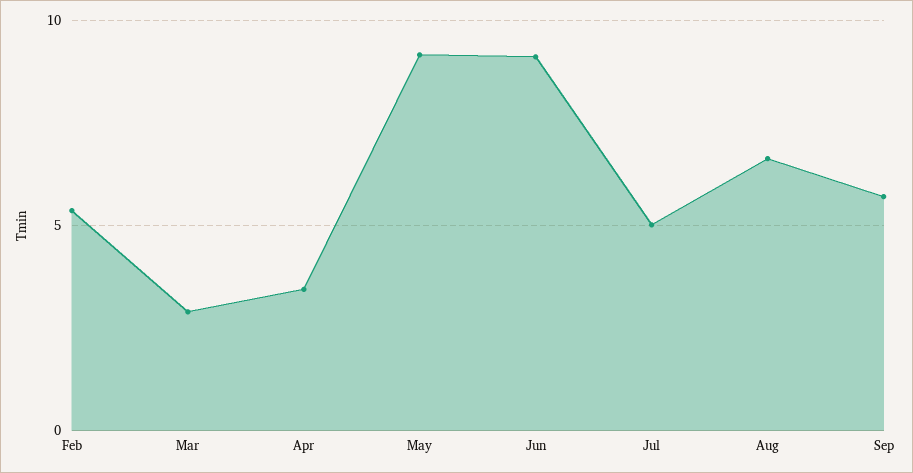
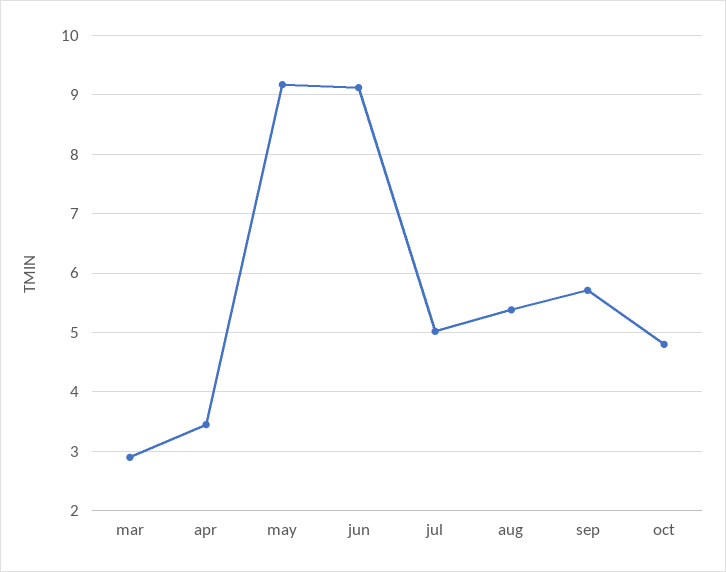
Feb: 5.5 -> none
Aug: 6.5 -> 5.4
oct: none -> 4.8

